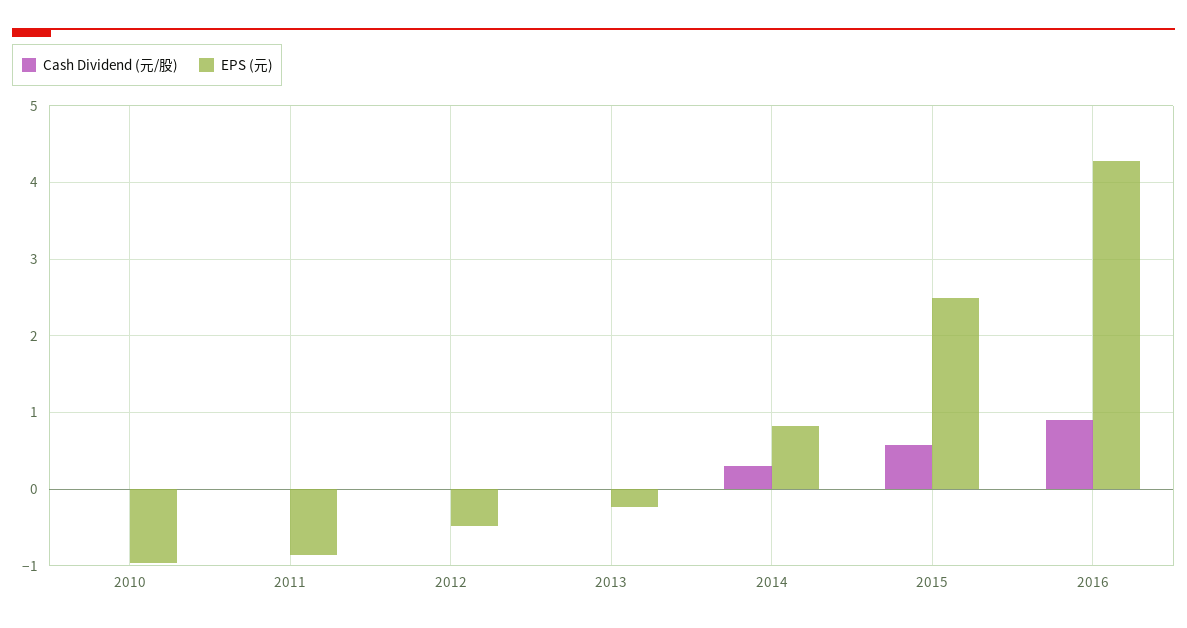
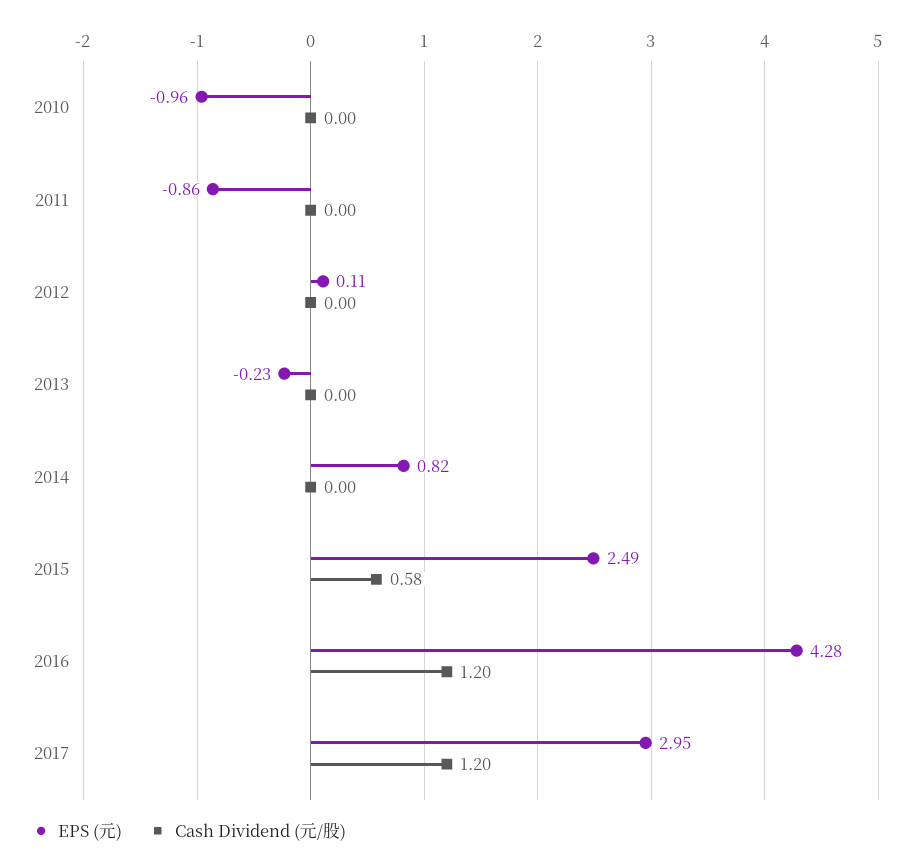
EPS (元), 2012: -0.5 -> 0.11
Cash Dividend (元/股), 2014: 0.3 -> 0
Cash Dividend (元/股), 2016: 0.9 -> 1.2
EPS (元), 2017: none -> 2.95
Cash Dividend (元/股), 2017: none -> 1.2

